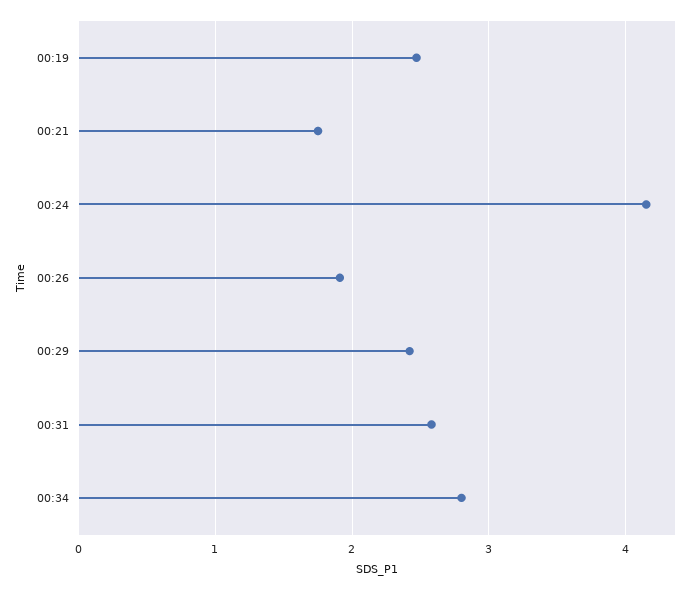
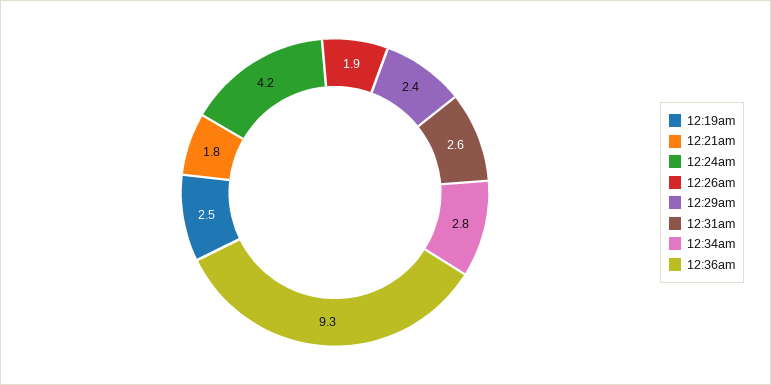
12:36am: none -> 9.3

